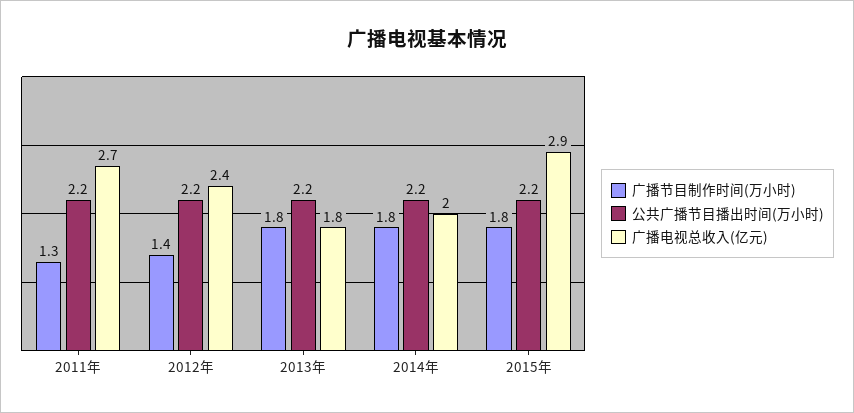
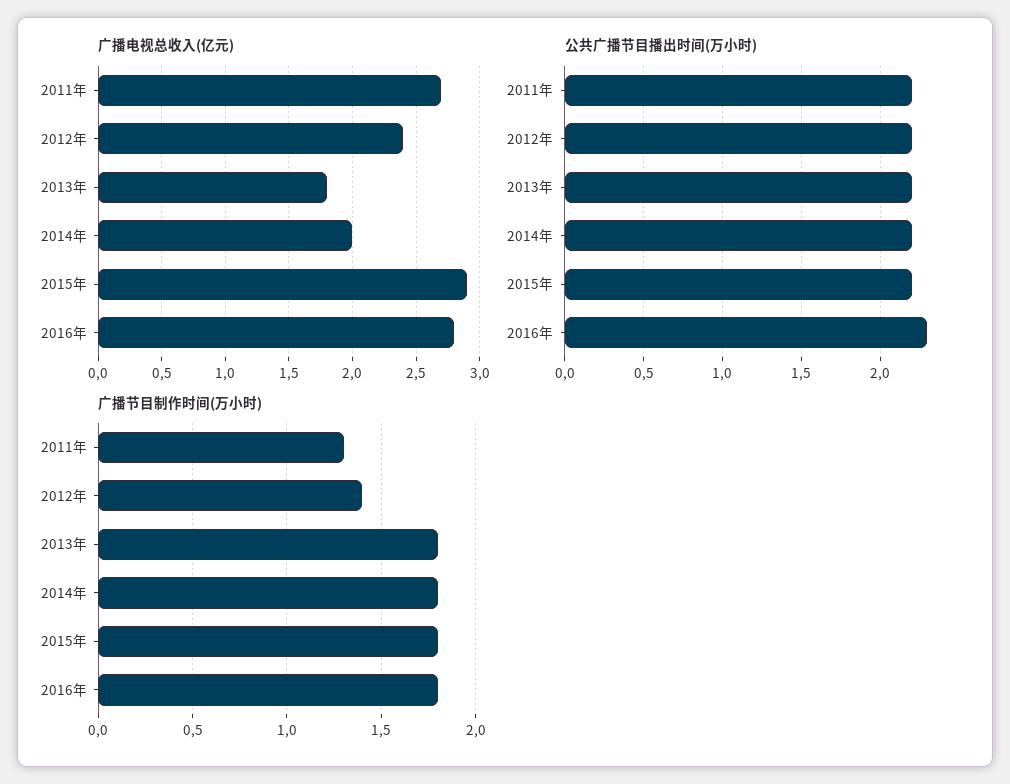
广播电视总收入(亿元), 2016年: none -> 2.8
公共广播节目播出时间(万小时), 2016年: none -> 2.3
广播节目制作时间(万小时), 2016年: none -> 1.8

